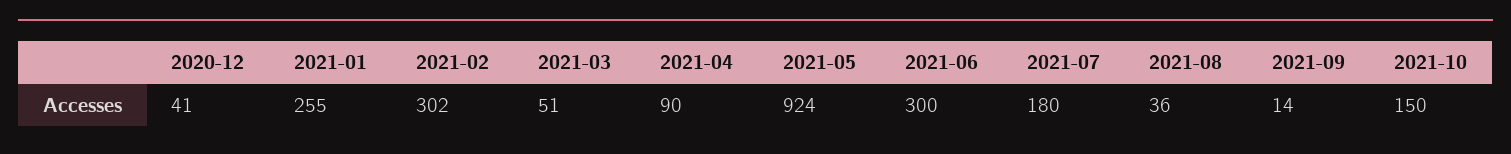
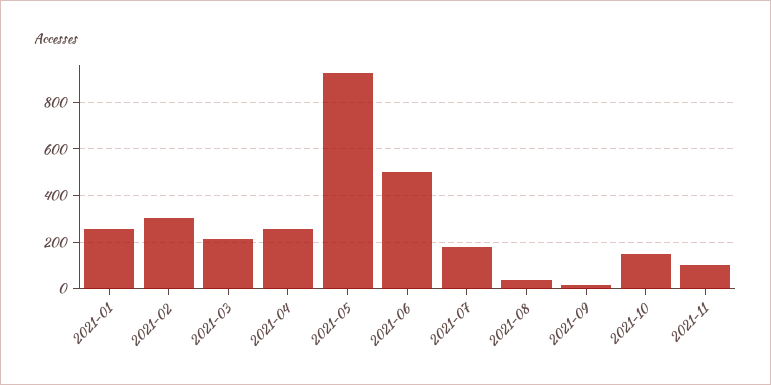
2020-12: 41 -> none
2021-03: 51 -> 200
2021-04: 90 -> 250
2021-06: 300 -> 500
2021-11: none -> 100

